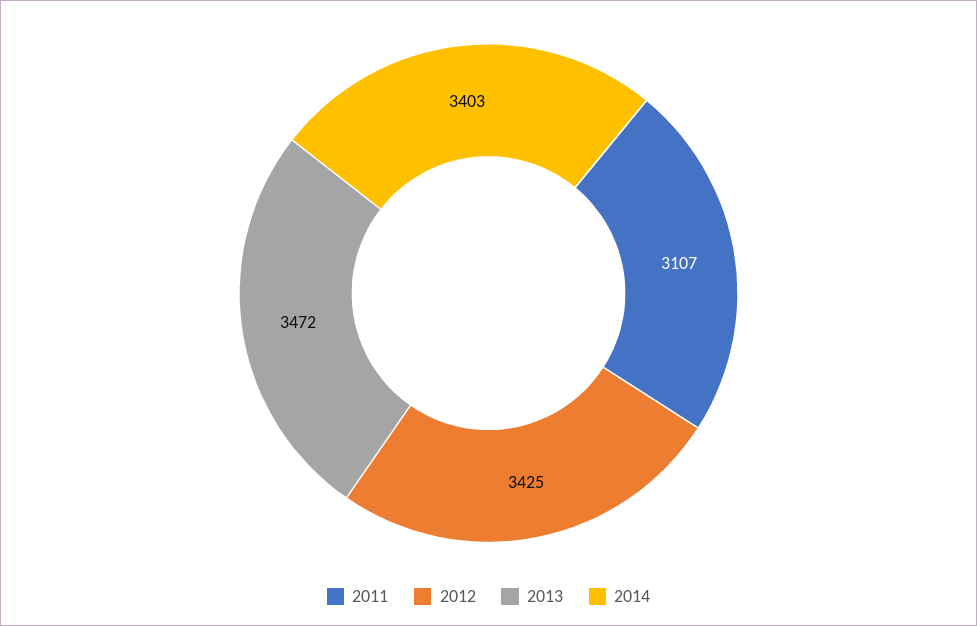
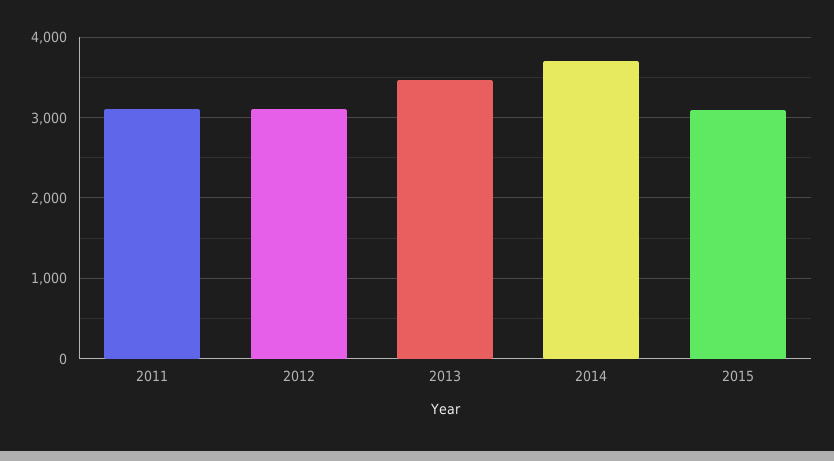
2012: 3425 -> 3100
2014: 3403 -> 3700
2015: none -> 3100

